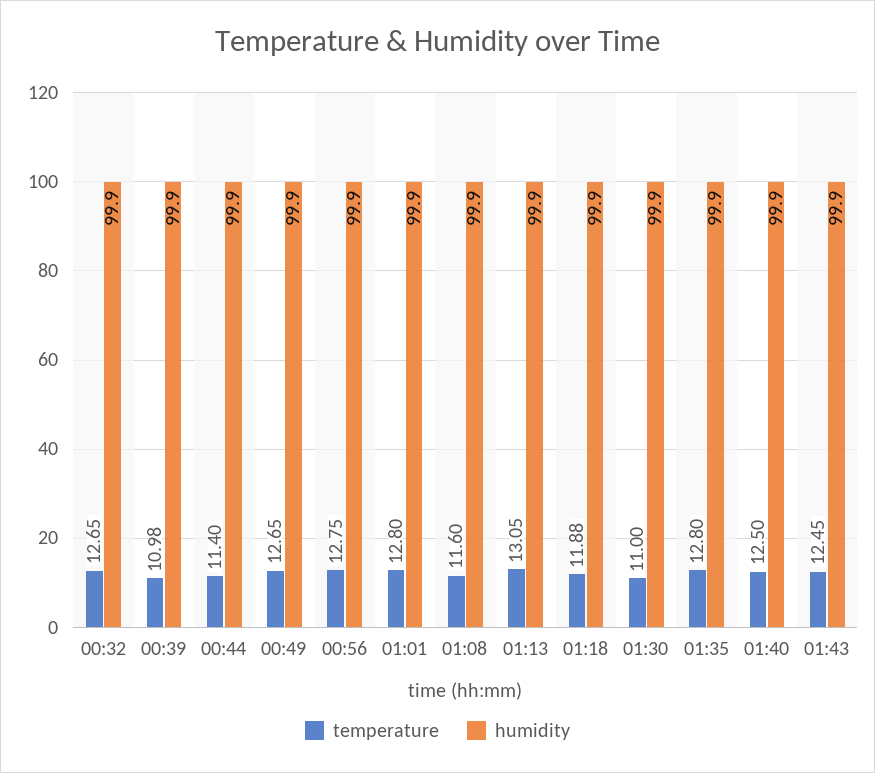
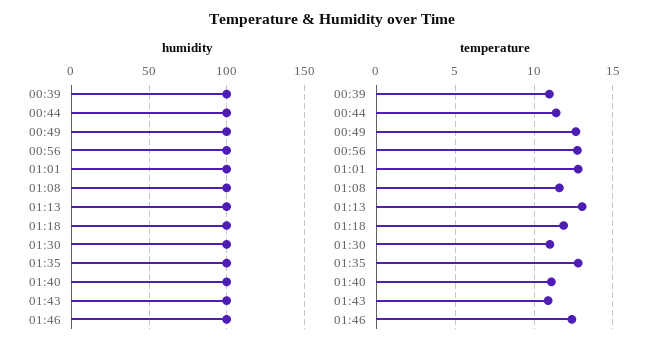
temperature, 00:32: 12.65 -> none
humidity, 00:32: 99.9 -> none
temperature, 01:40: 12.5 -> 11
temperature, 01:43: 12.45 -> 11
humidity, 01:46: none -> 100
temperature, 01:46: none -> 12.5

